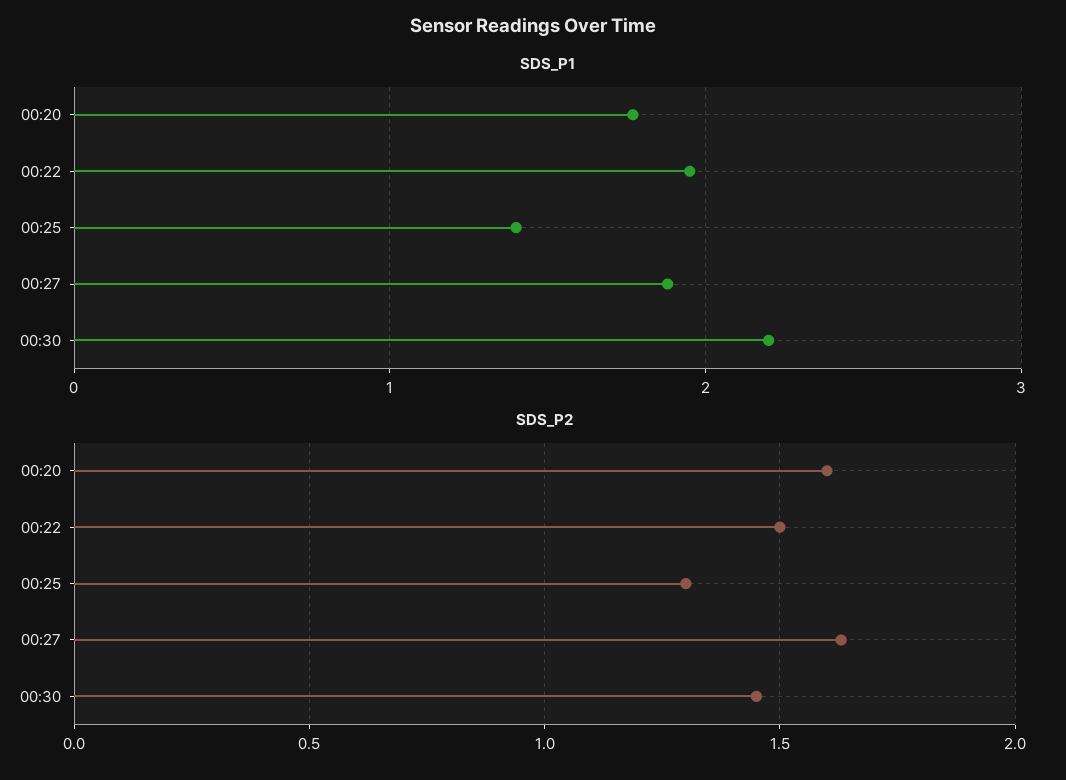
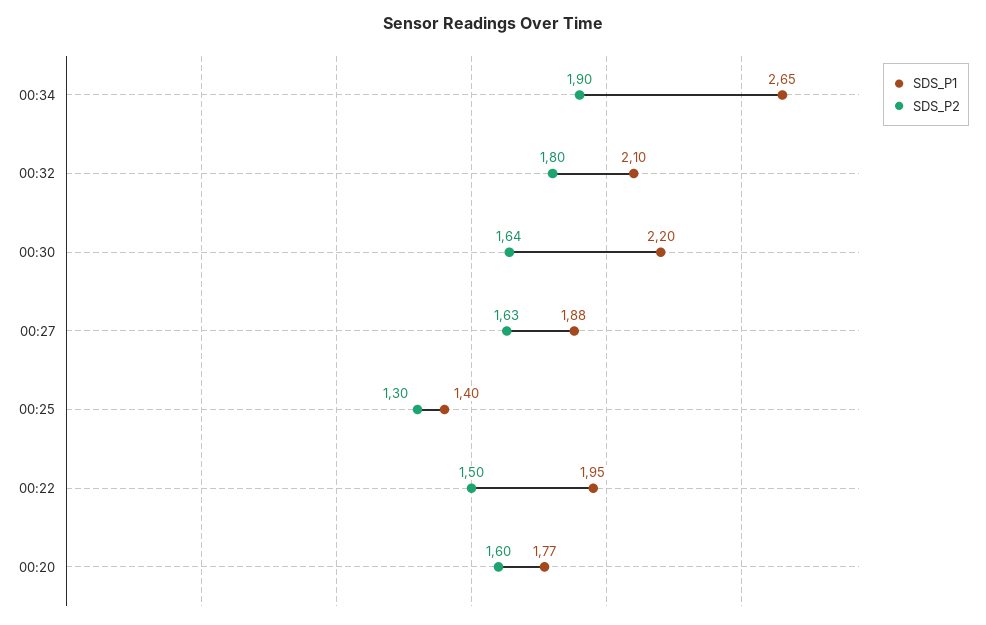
SDS_P2, 00:30: 1.45 -> 1.64
SDS_P1, 00:34: none -> 2.65
SDS_P2, 00:34: none -> 1.9
SDS_P1, 00:32: none -> 2.1
SDS_P2, 00:32: none -> 1.8

